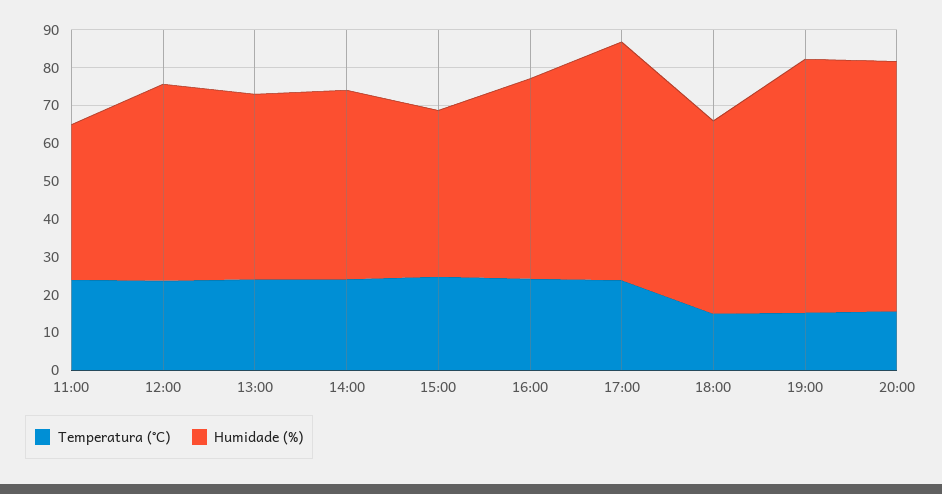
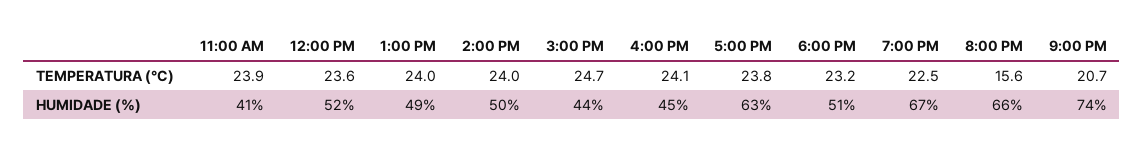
Humidade (%), 16:00: 52.5 -> 45
Temperatura (°C), 18:00: 15 -> 23.2
Temperatura (°C), 19:00: 15 -> 22.5
Temperatura (°C), 9:00 PM: none -> 20.7
Humidade (%), 9:00 PM: none -> 74

